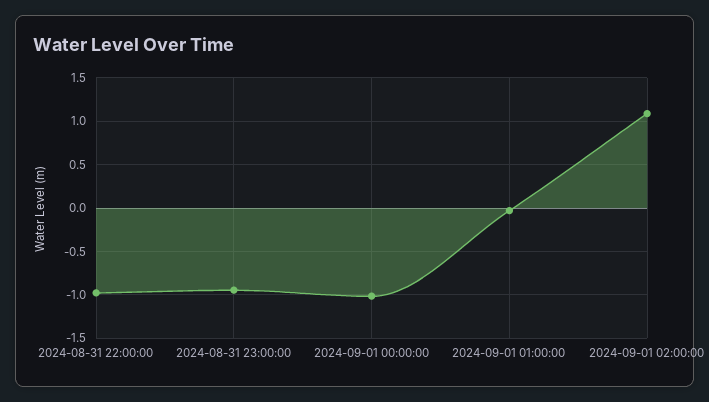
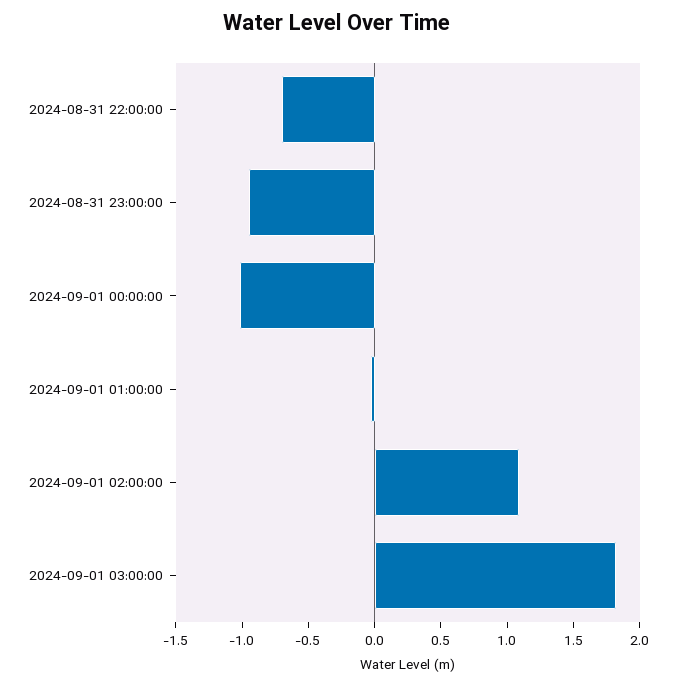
2024-08-31 22:00:00: -1 -> -0.7
2024-09-01 03:00:00: none -> 1.8

